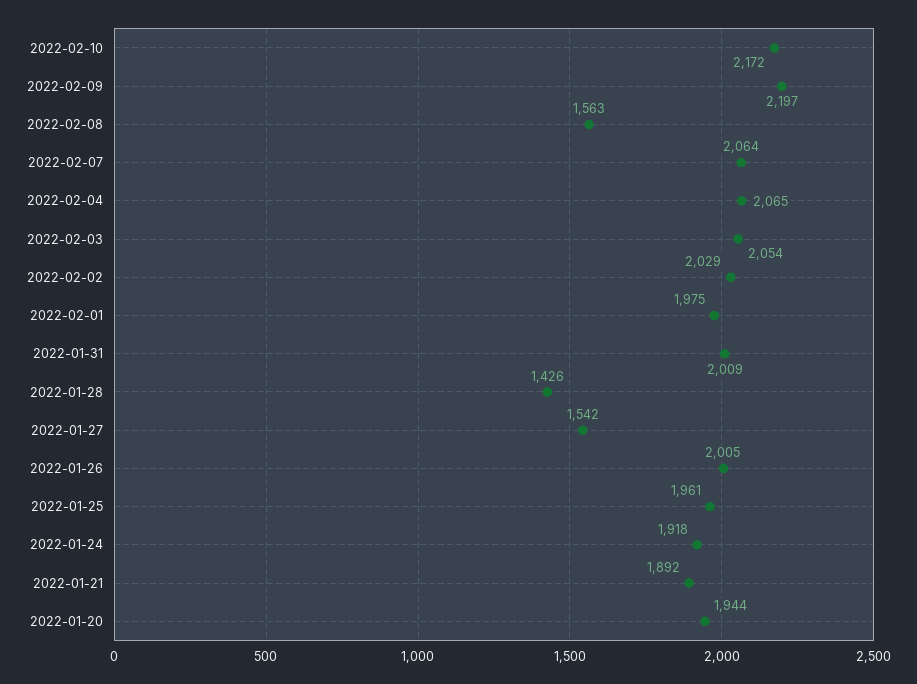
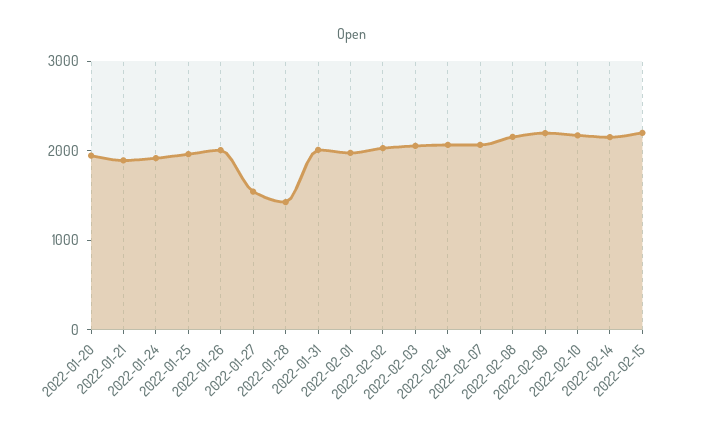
2022-02-08: 1563 -> 2200
2022-02-14: none -> 2200
2022-02-15: none -> 2200

